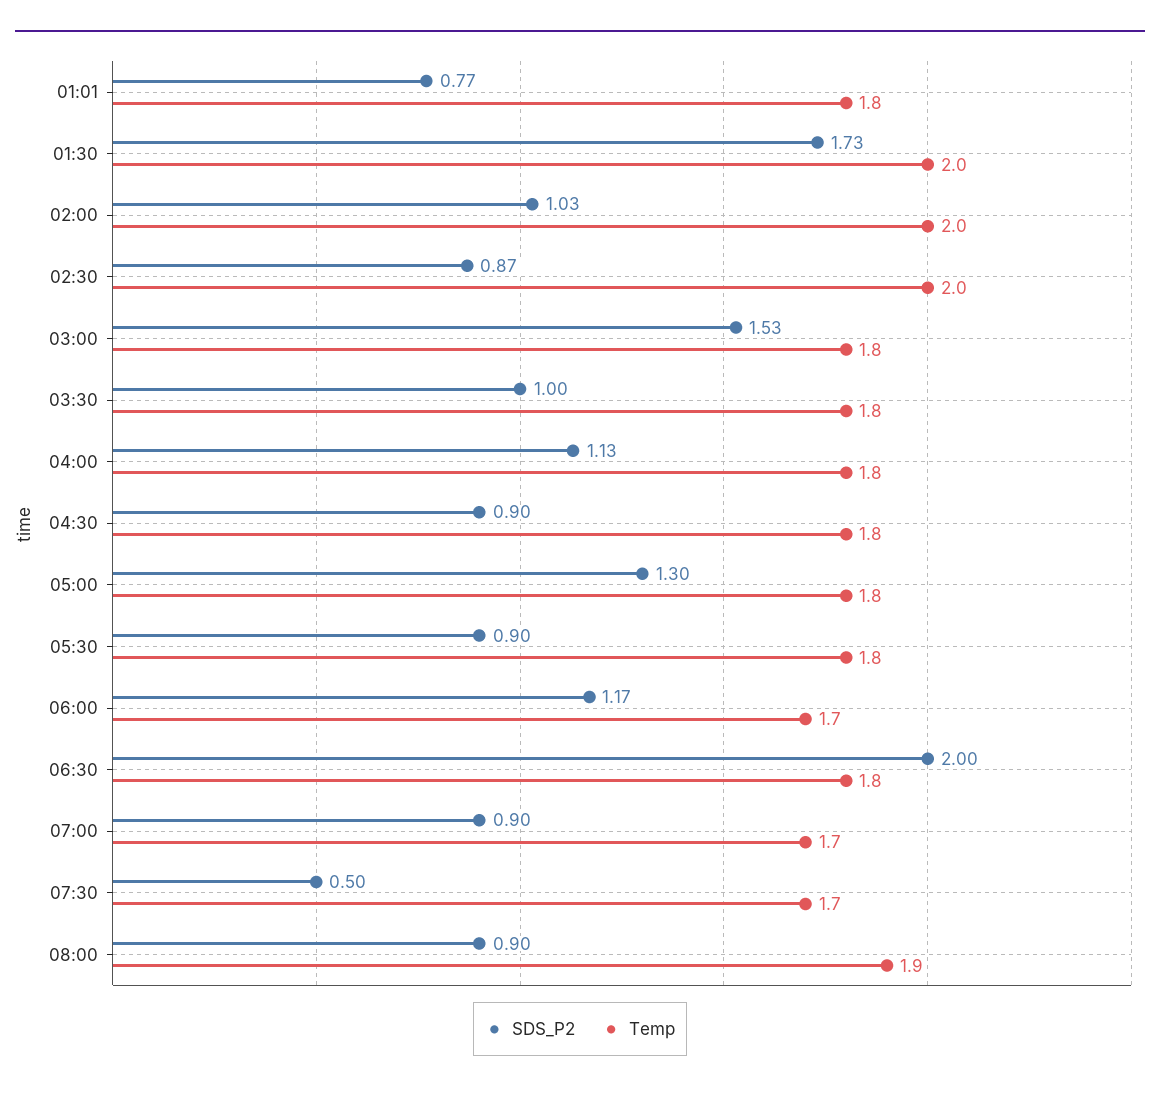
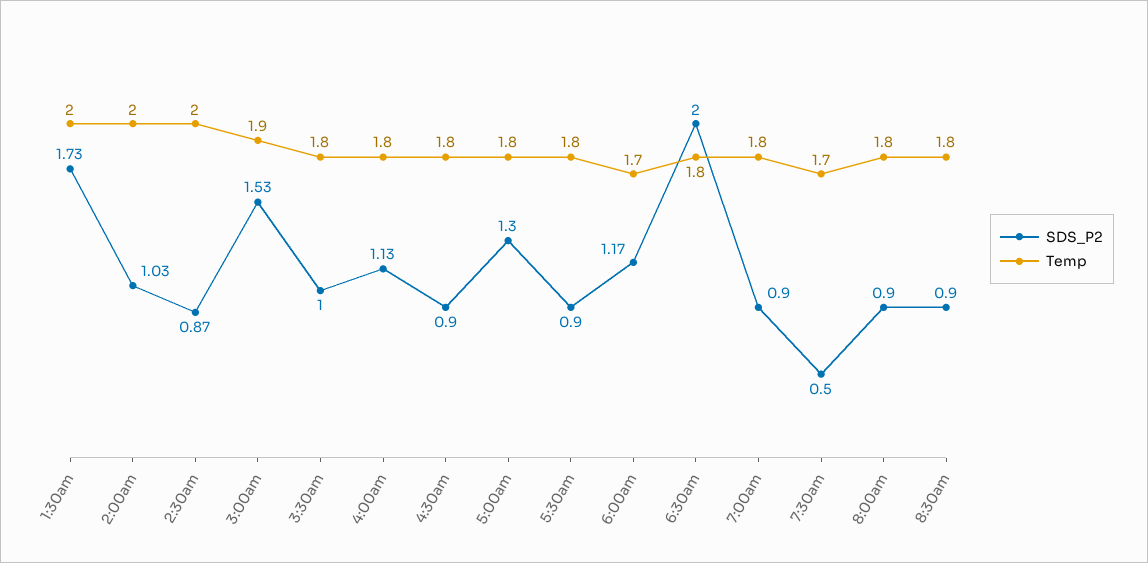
SDS_P2, 01:01: 0.77 -> none
Temp, 01:01: 1.8 -> none
Temp, 03:00: 1.8 -> 1.9
Temp, 07:00: 1.7 -> 1.8
Temp, 08:00: 1.9 -> 1.8
SDS_P2, 8:30am: none -> 0.9
Temp, 8:30am: none -> 1.8

